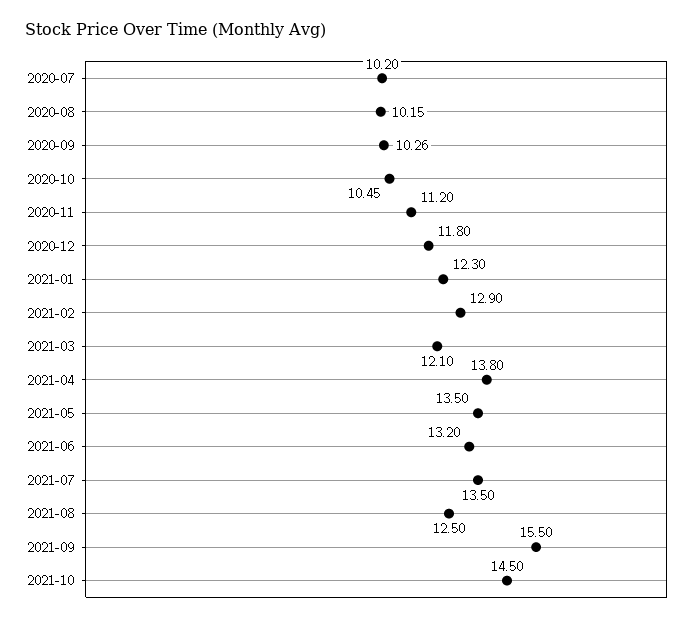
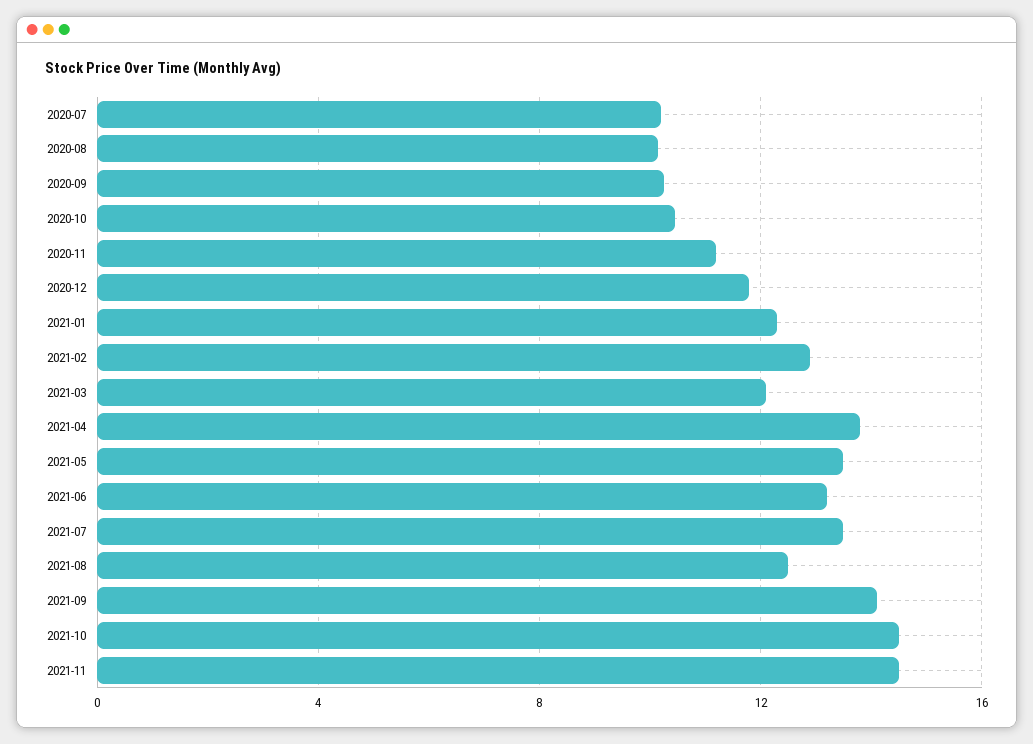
2021-09: 15.5 -> 14
2021-11: none -> 14.5

